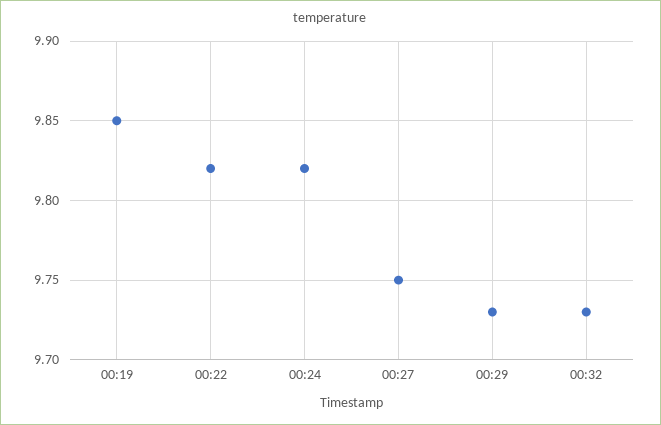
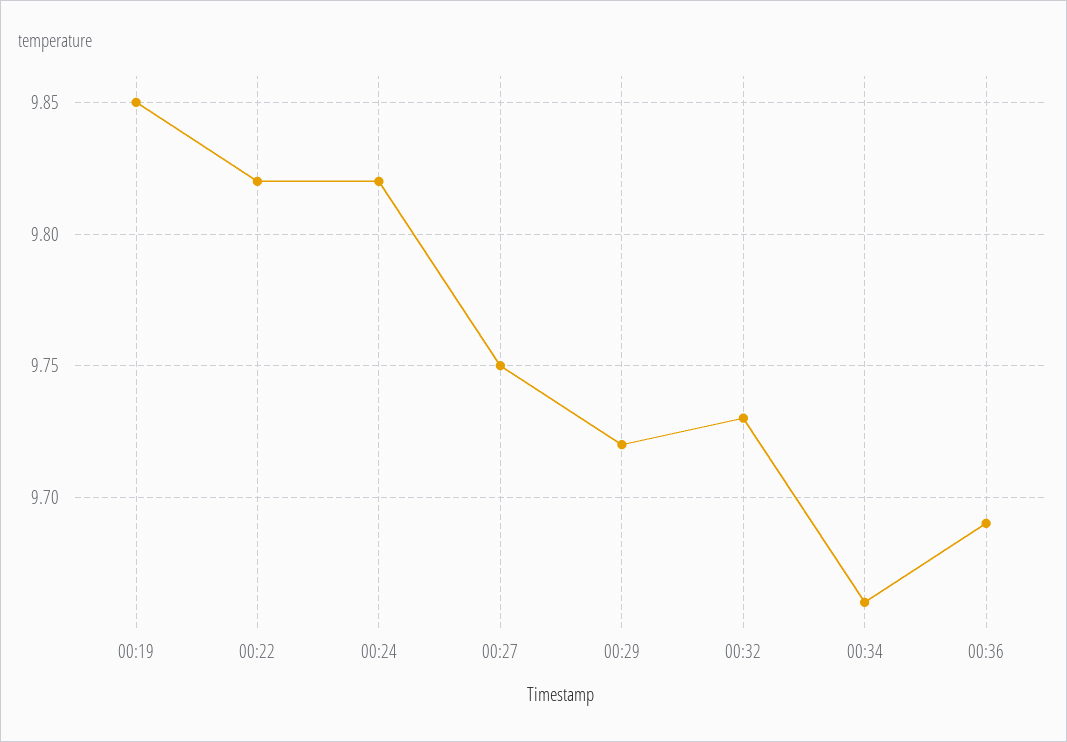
00:29: 9.73 -> 9.72
00:34: none -> 9.66
00:36: none -> 9.69

